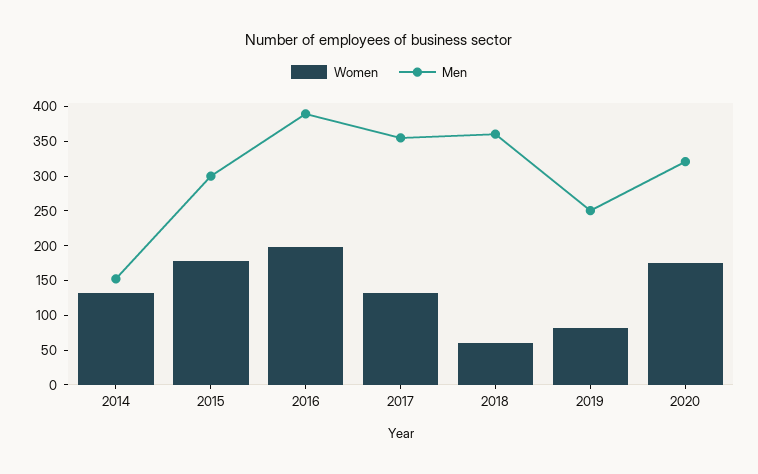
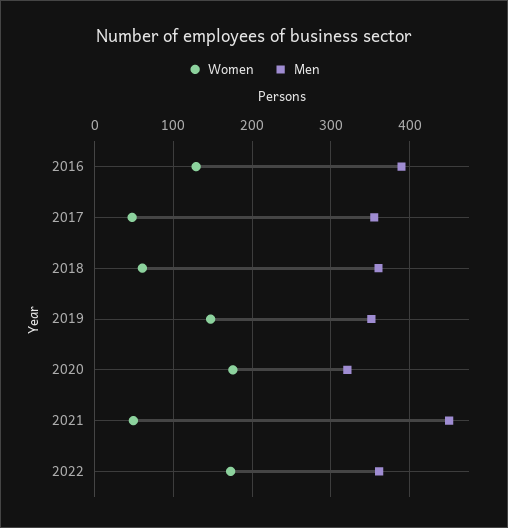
Women, 2014: 125 -> none
Men, 2014: 150 -> none
Women, 2015: 175 -> none
Men, 2015: 300 -> none
Women, 2016: 200 -> 130
Women, 2017: 125 -> 50
Women, 2019: 75 -> 150
Men, 2019: 250 -> 350
Women, 2021: none -> 50
Men, 2021: none -> 450
Women, 2022: none -> 170
Men, 2022: none -> 360

